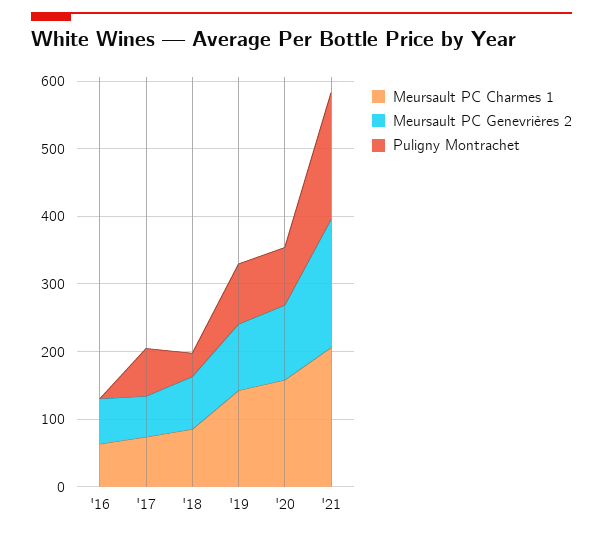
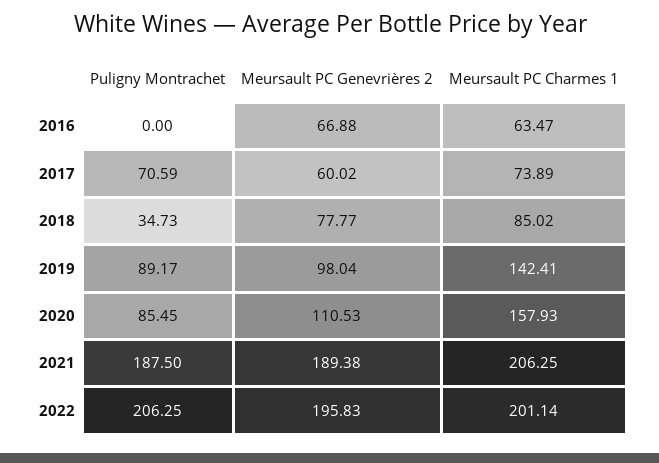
Puligny Montrachet, 2022: none -> 206.25
Meursault PC Genevrières 2, 2022: none -> 195.83
Meursault PC Charmes 1, 2022: none -> 201.14

